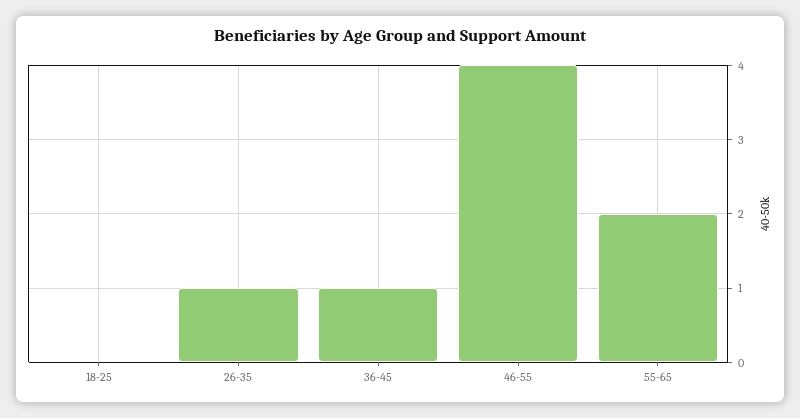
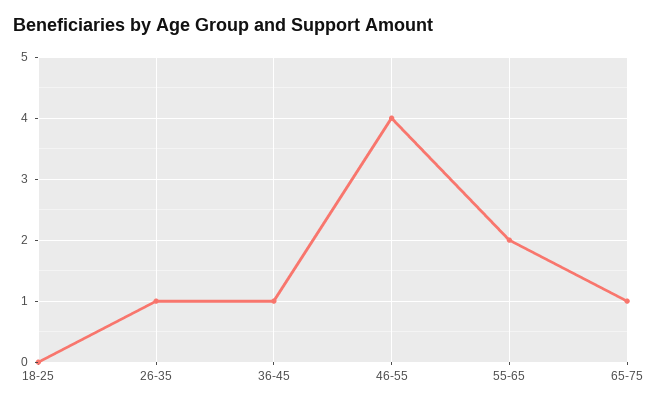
65-75: none -> 1

